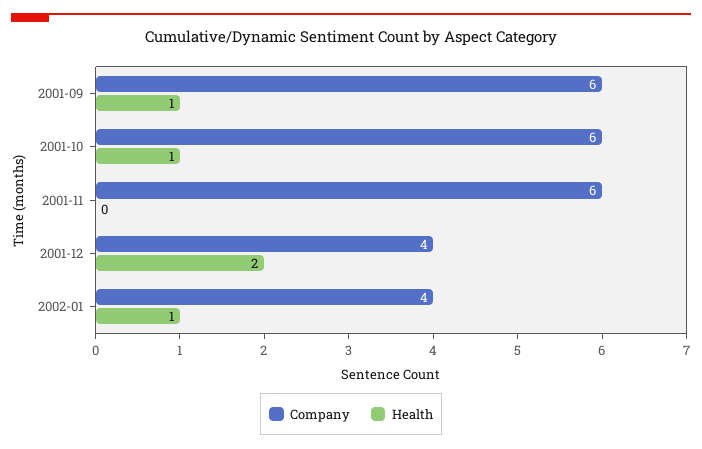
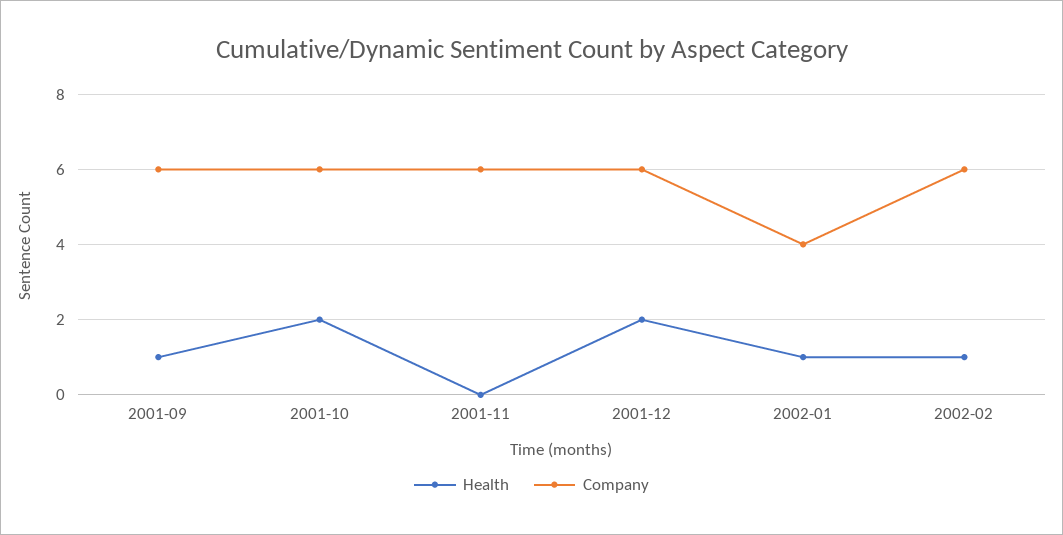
Health, 2001-10: 1 -> 2
Company, 2001-12: 4 -> 6
Health, 2002-02: none -> 1
Company, 2002-02: none -> 6

